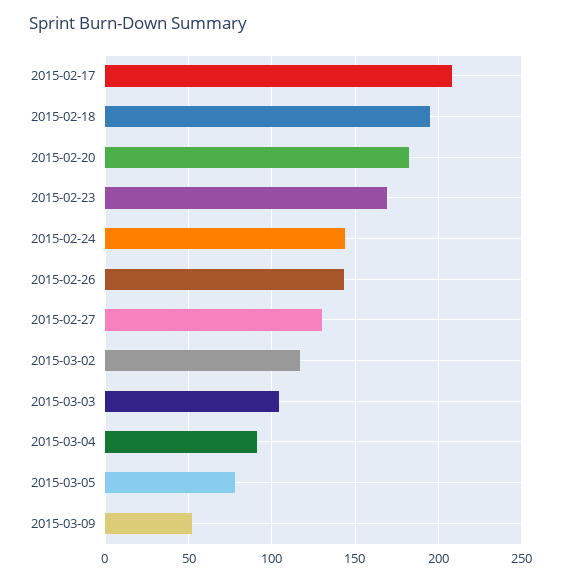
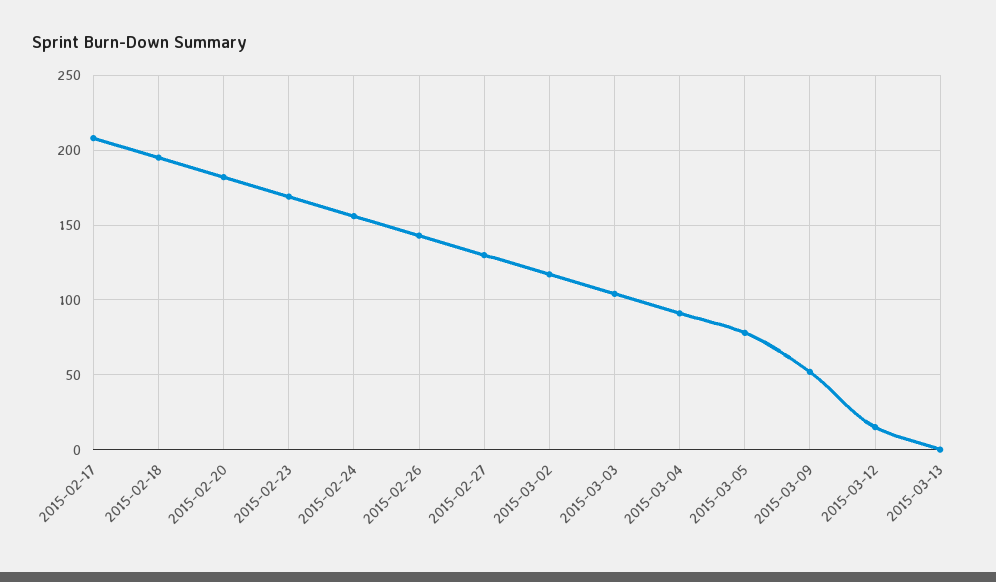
2015-02-24: 145 -> 155
2015-03-12: none -> 15
2015-03-13: none -> 0

